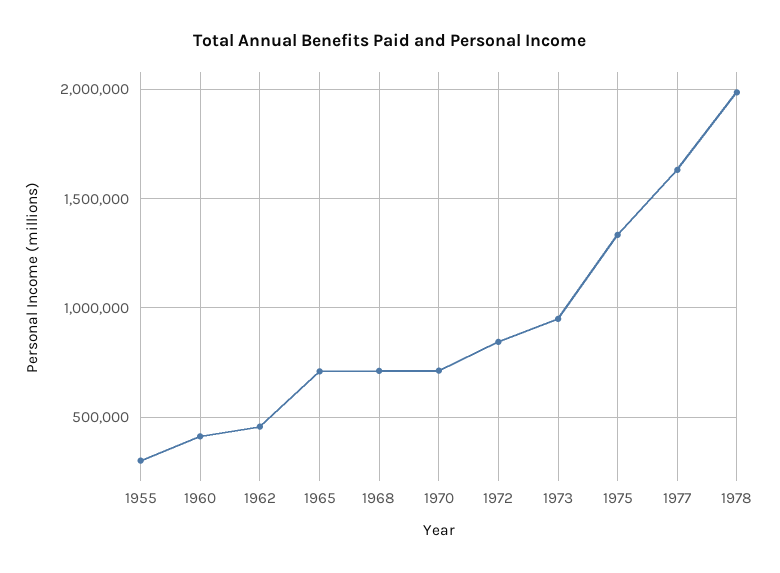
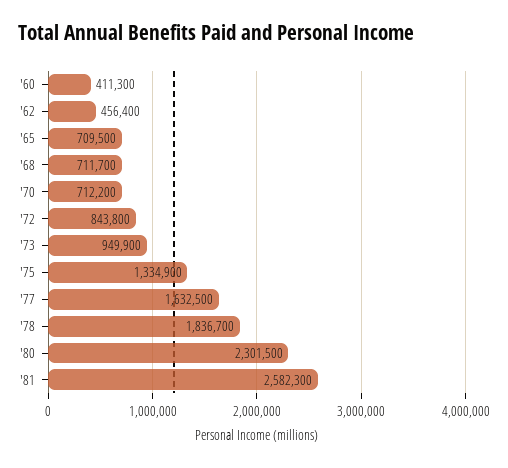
1955: 300000 -> none
1978: 2000000 -> 1836700
'80: none -> 2301500
'81: none -> 2582300

